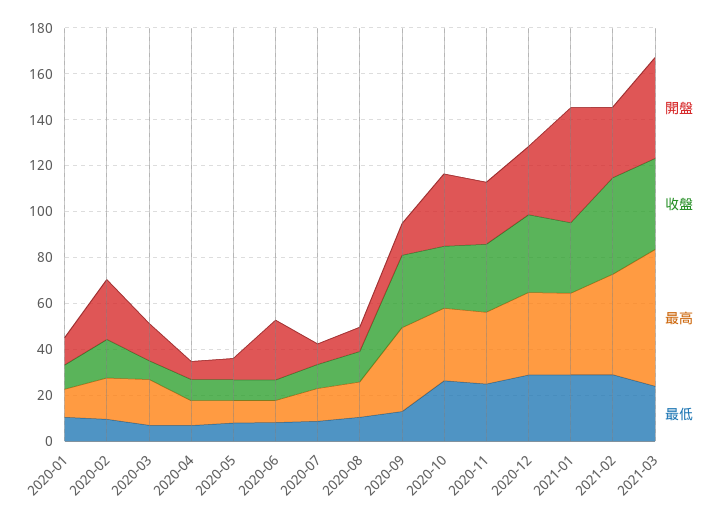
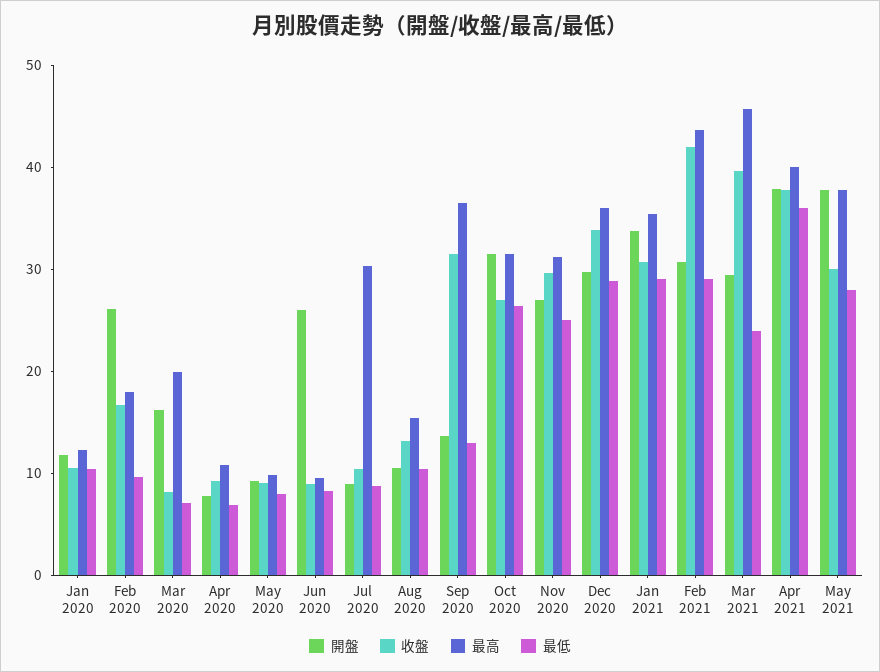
最高, 2020-07: 15 -> 30
開盤, 2021-01: 50 -> 34
開盤, 2021-03: 45 -> 30
最高, 2021-03: 60 -> 46
開盤, Apr 2021: none -> 38
收盤, Apr 2021: none -> 38
最高, Apr 2021: none -> 40
最低, Apr 2021: none -> 36
開盤, May 2021: none -> 38
收盤, May 2021: none -> 30
最高, May 2021: none -> 38
最低, May 2021: none -> 28

